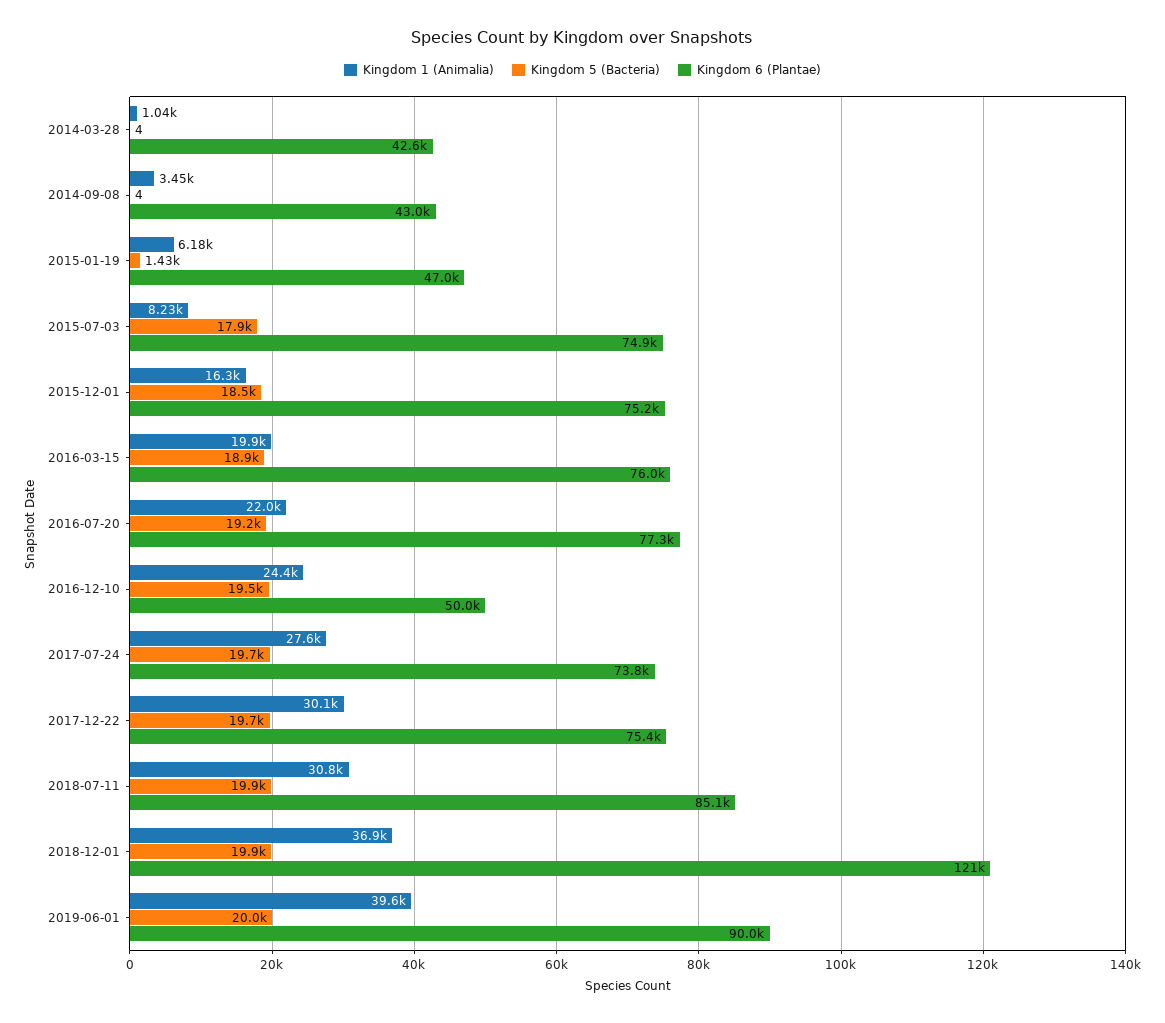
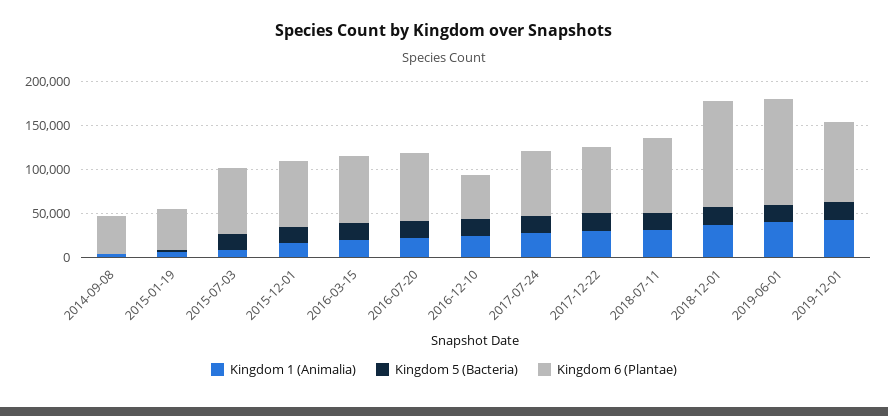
Kingdom 1 (Animalia), 2014-03-28: 1040 -> none
Kingdom 5 (Bacteria), 2014-03-28: 4 -> none
Kingdom 6 (Plantae), 2014-03-28: 42600 -> none
Kingdom 6 (Plantae), 2019-06-01: 90000 -> 120000
Kingdom 1 (Animalia), 2019-12-01: none -> 40000
Kingdom 5 (Bacteria), 2019-12-01: none -> 20000
Kingdom 6 (Plantae), 2019-12-01: none -> 90000

